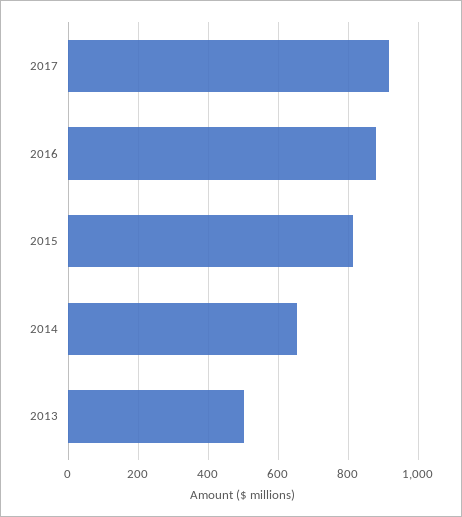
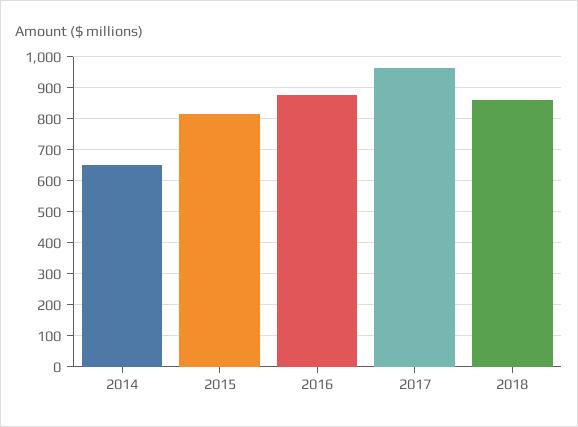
2017: 920 -> 960
2013: 500 -> none
2018: none -> 860

